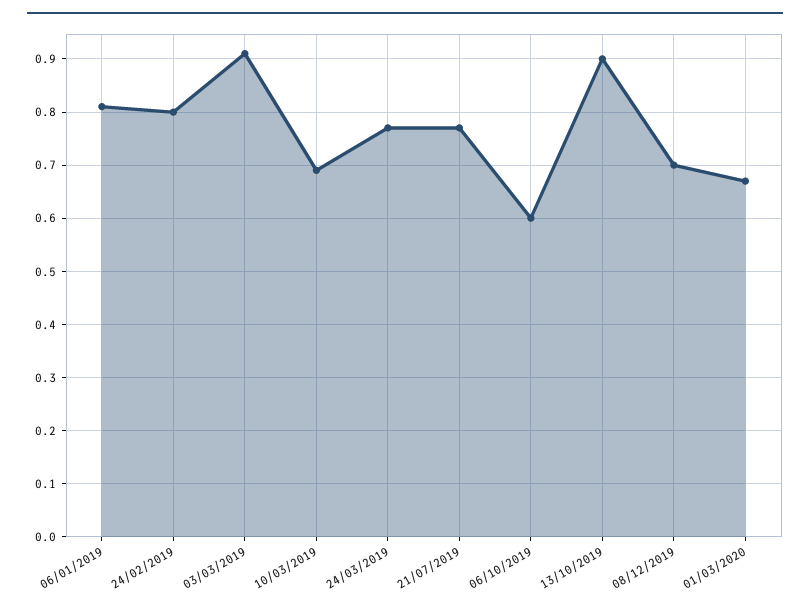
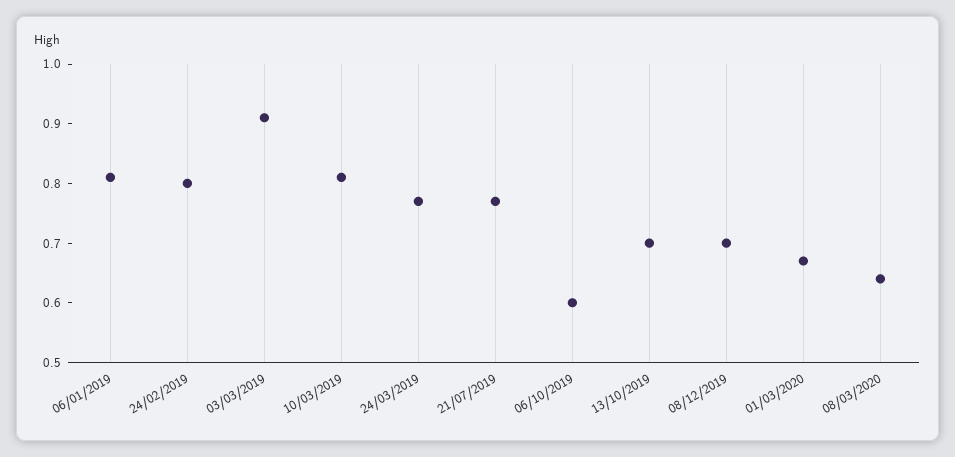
10/03/2019: 0.7 -> 0.8
13/10/2019: 0.9 -> 0.7
08/03/2020: none -> 0.65

